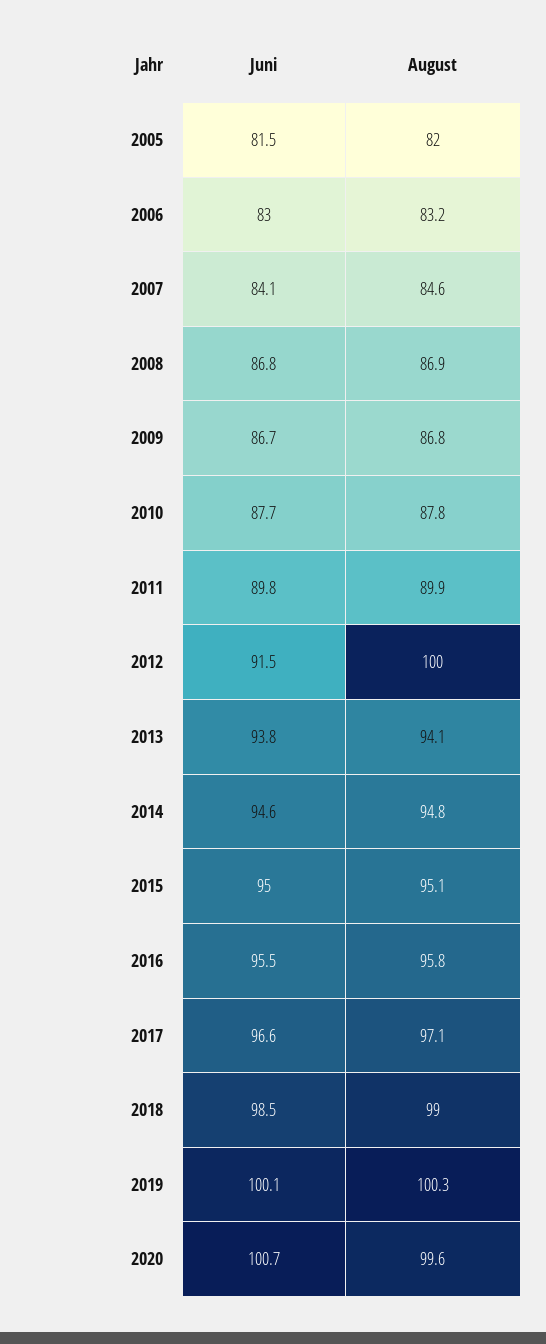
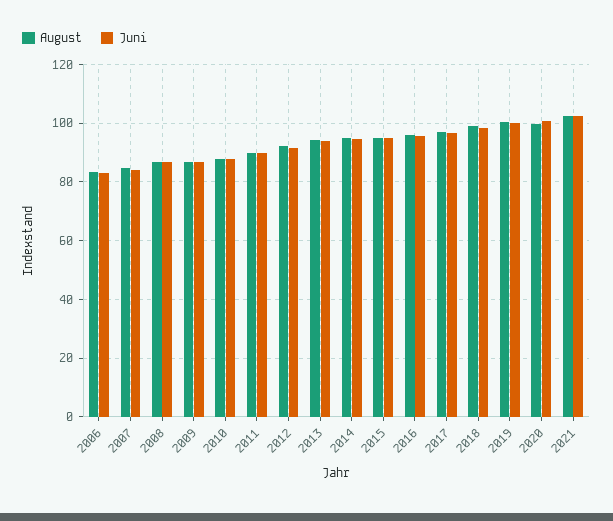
Juni, 2005: 81.5 -> none
August, 2005: 82 -> none
August, 2012: 100 -> 92.5
August, 2021: none -> 102.5
Juni, 2021: none -> 102.5

